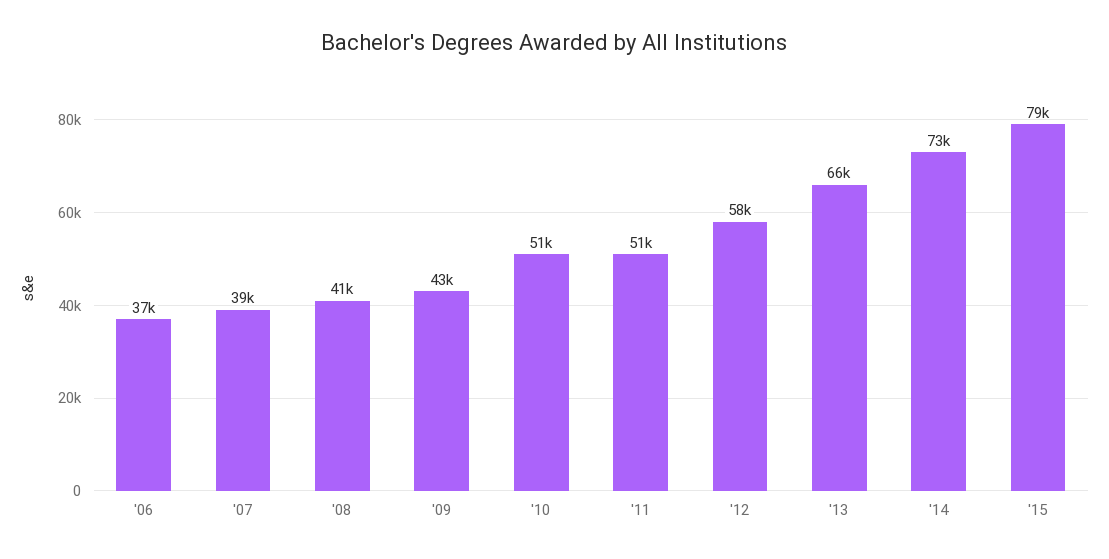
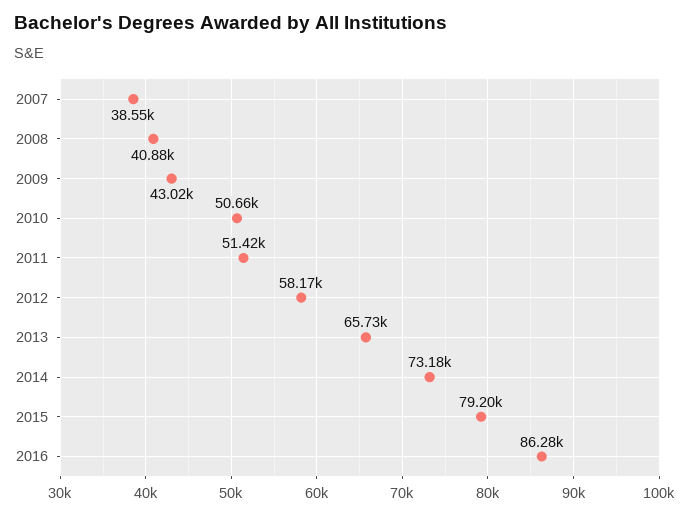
'06: 37000 -> none
2016: none -> 86280

